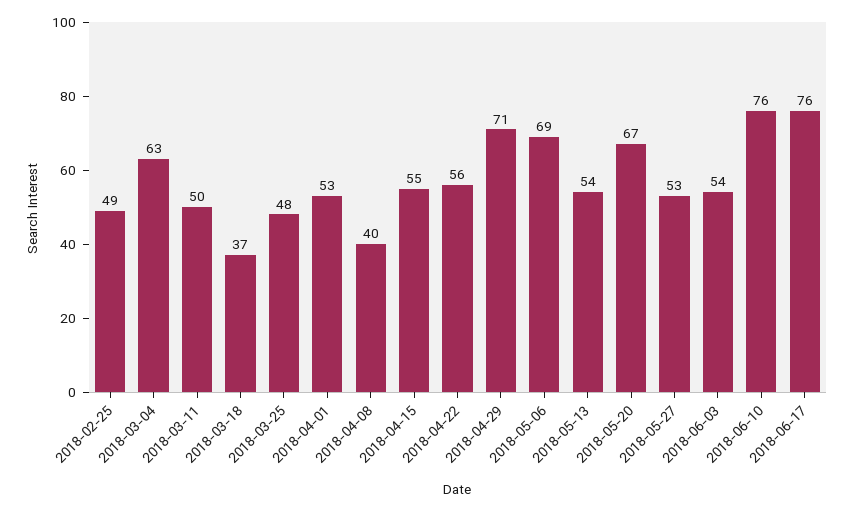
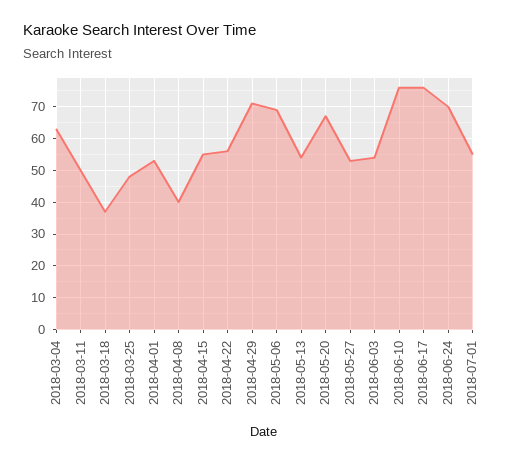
2018-02-25: 49 -> none
2018-06-24: none -> 70
2018-07-01: none -> 55

